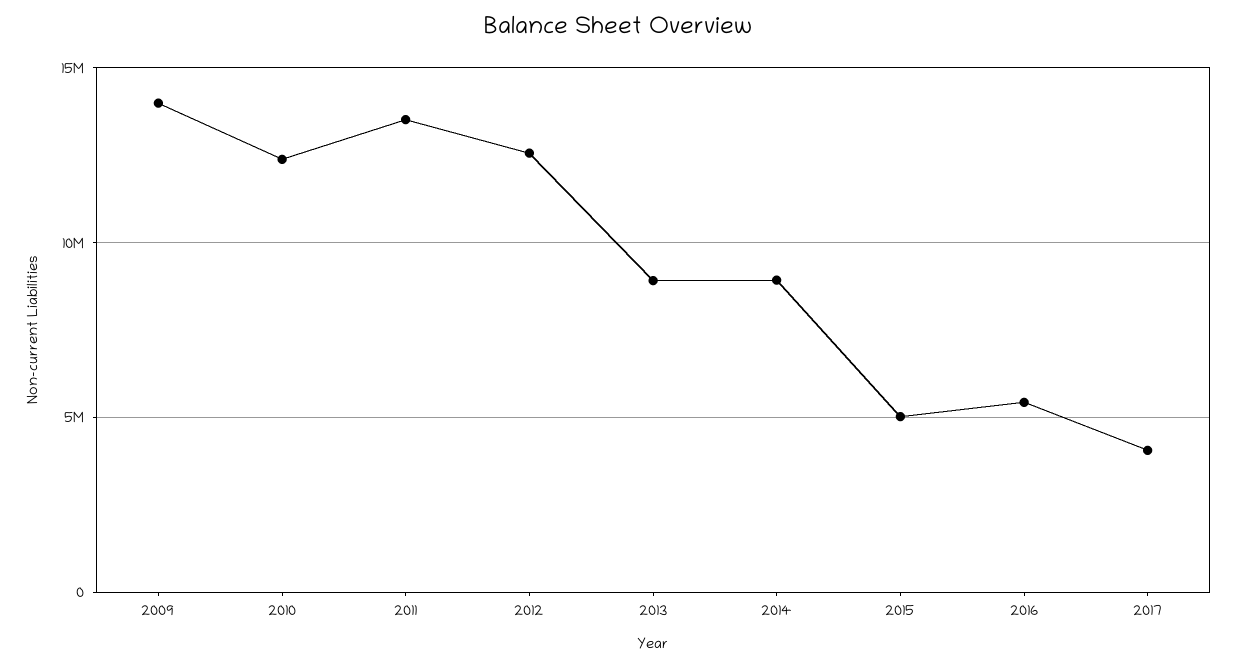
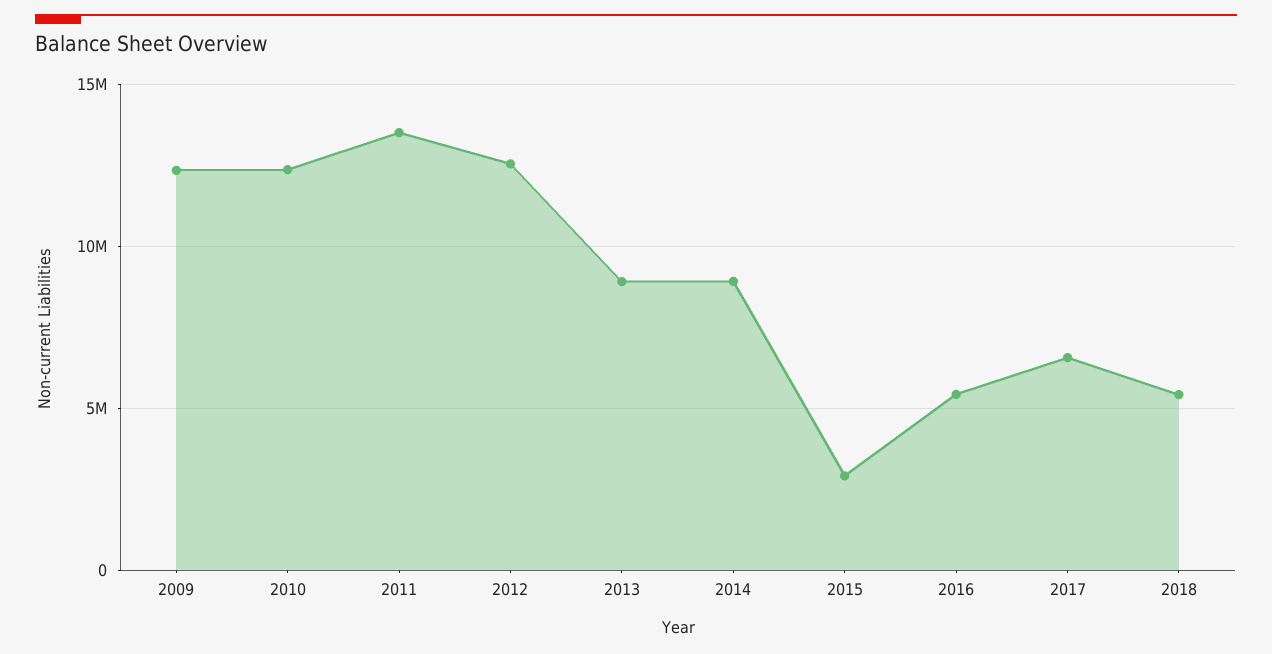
2009: 14000000 -> 12500000
2015: 5000000 -> 3000000
2017: 4000000 -> 6500000
2018: none -> 5500000

